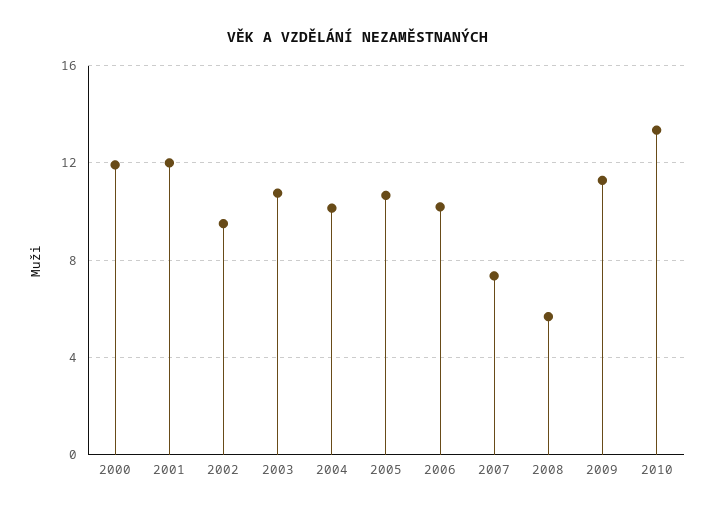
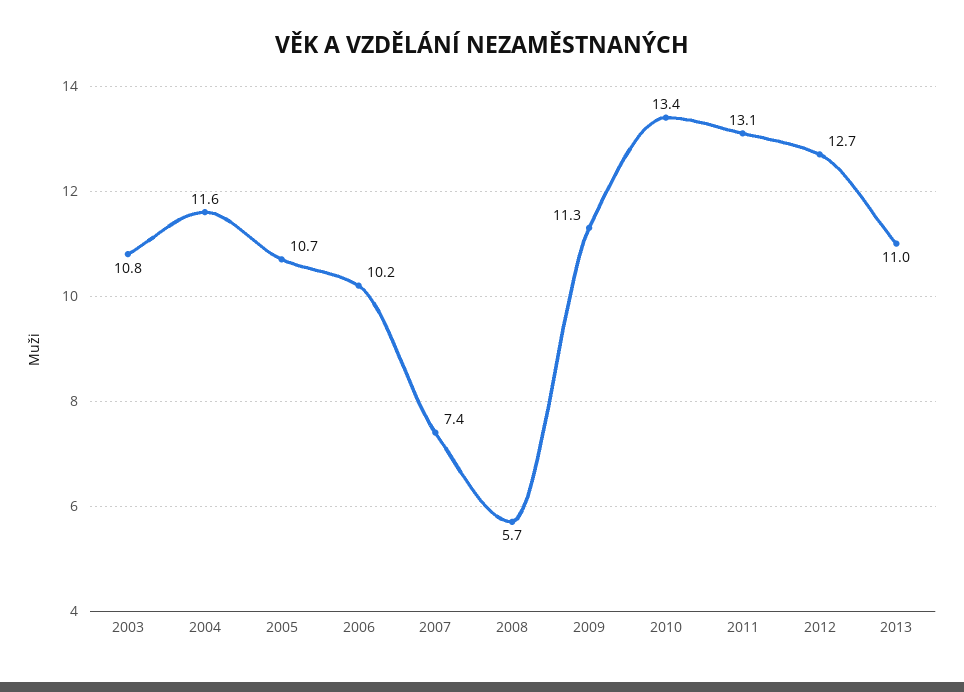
2000: 12 -> none
2001: 12 -> none
2002: 9.5 -> none
2004: 10 -> 11.6
2011: none -> 13.1
2012: none -> 12.7
2013: none -> 11

